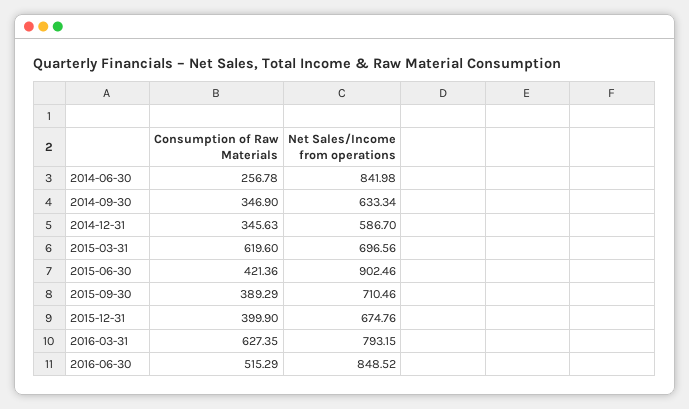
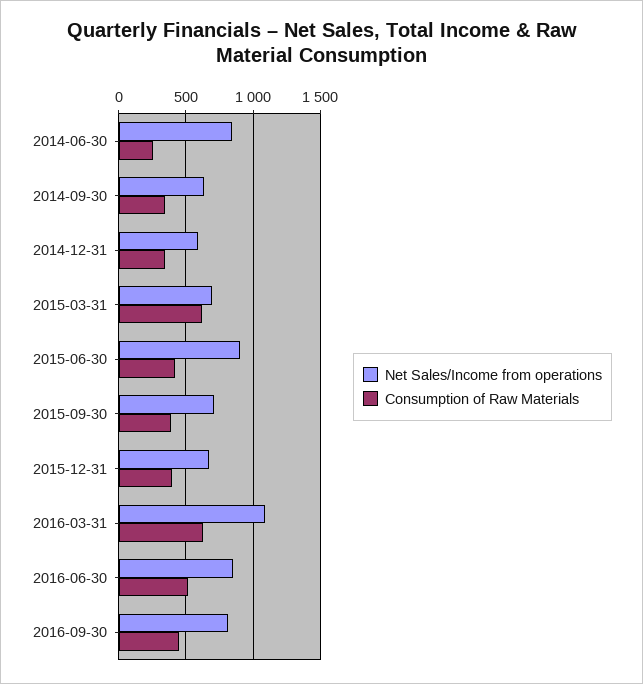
Net Sales/Income from operations, 2016-03-31: 793.15 -> 1100
Net Sales/Income from operations, 2016-09-30: none -> 800
Consumption of Raw Materials, 2016-09-30: none -> 450

